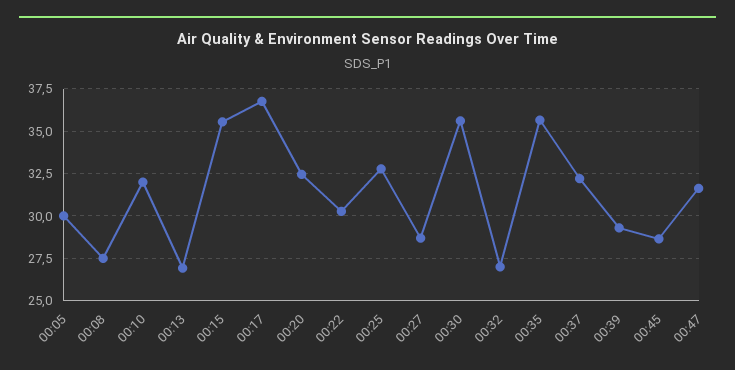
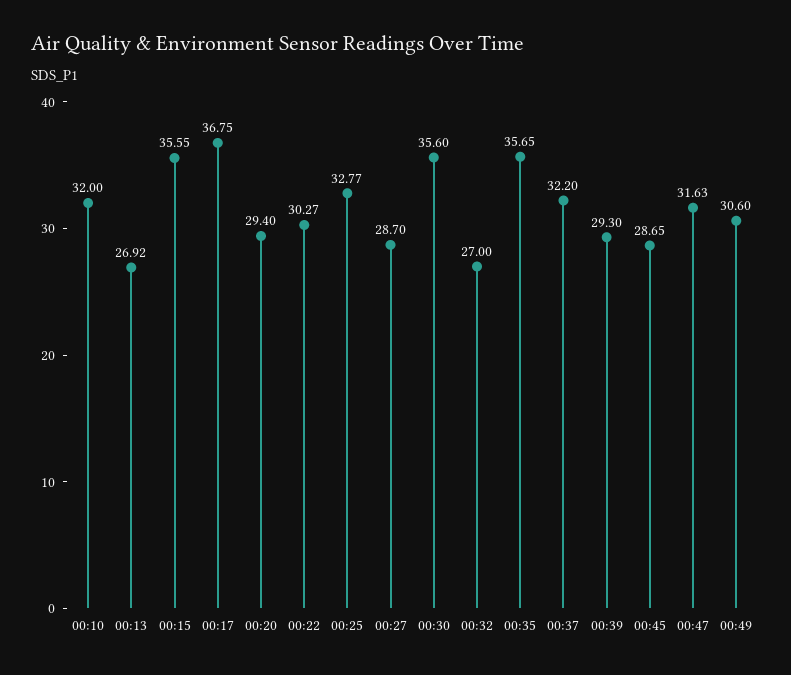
00:05: 30 -> none
00:08: 27.5 -> none
00:20: 32.5 -> 29.4
00:49: none -> 30.6

